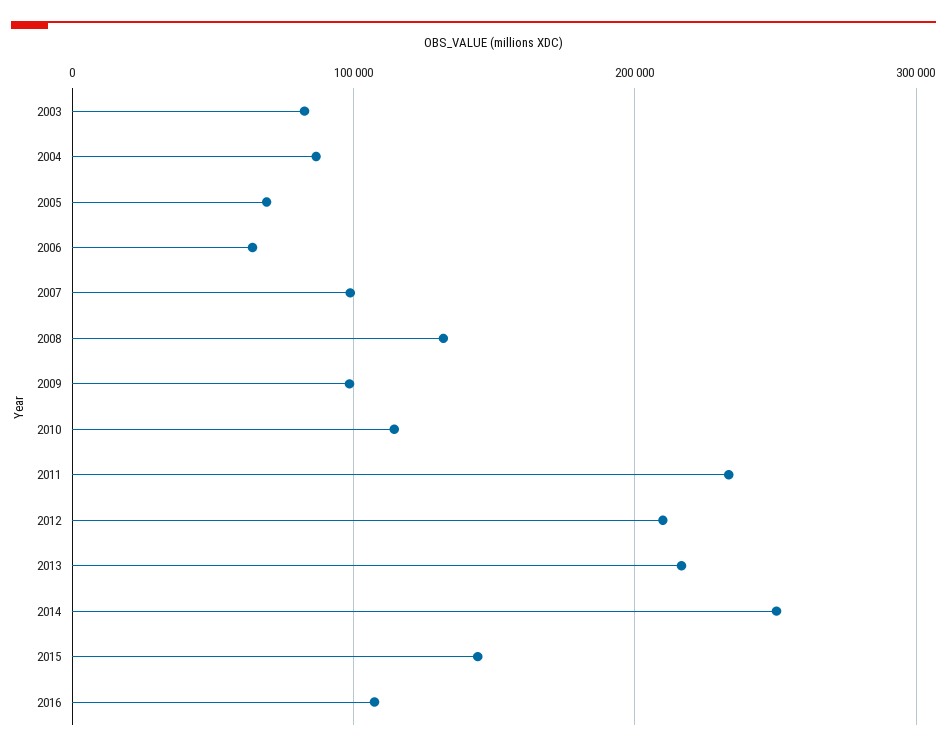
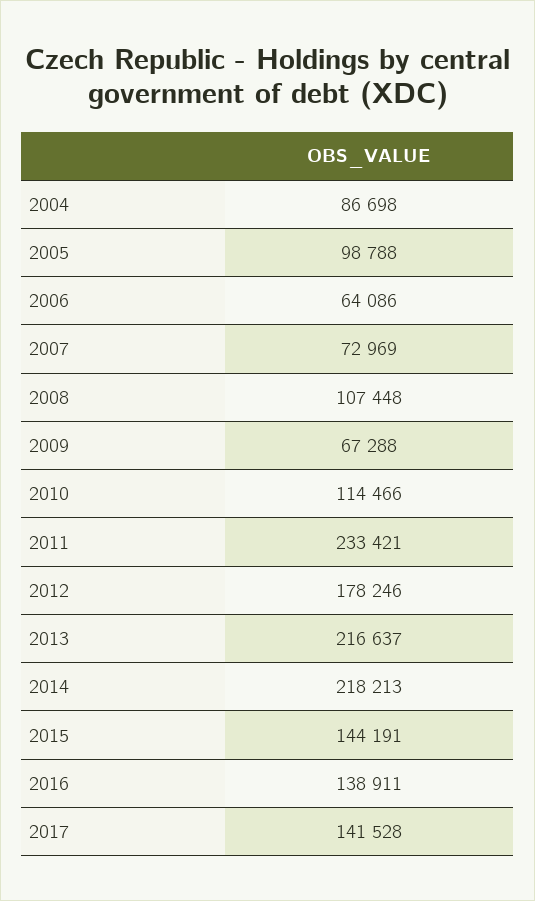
2003: 80000 -> none
2005: 70000 -> 98788
2007: 100000 -> 72969
2008: 130000 -> 107448
2009: 100000 -> 67288
2012: 210000 -> 178246
2014: 250000 -> 218213
2016: 110000 -> 138911
2017: none -> 141528

